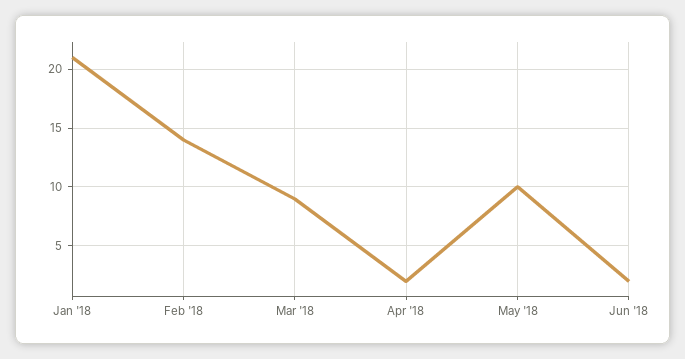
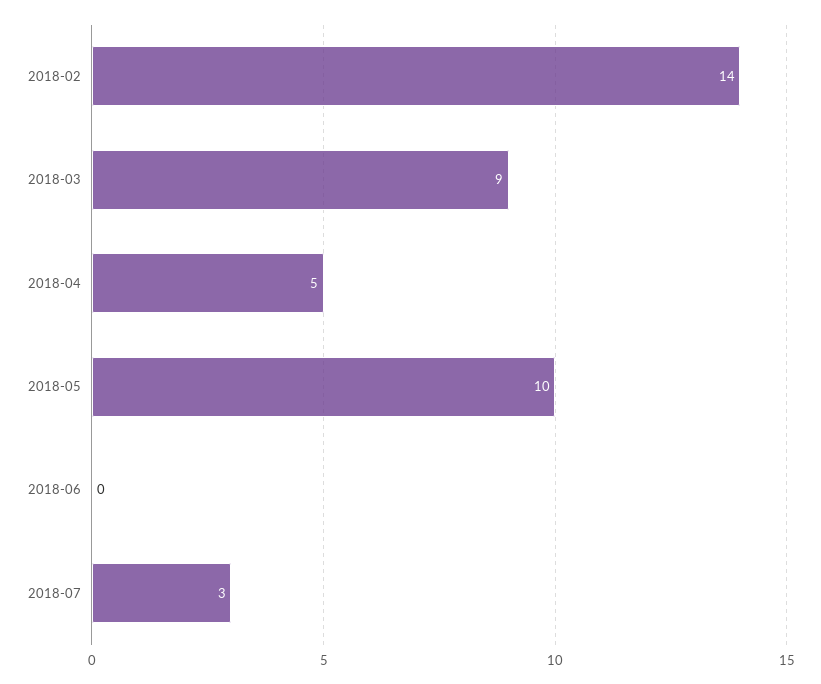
Jan '18: 21 -> none
Apr '18: 2 -> 5
Jun '18: 2 -> 0
2018-07: none -> 3

